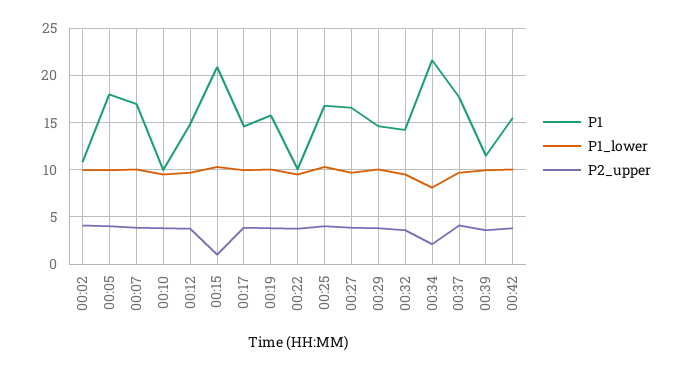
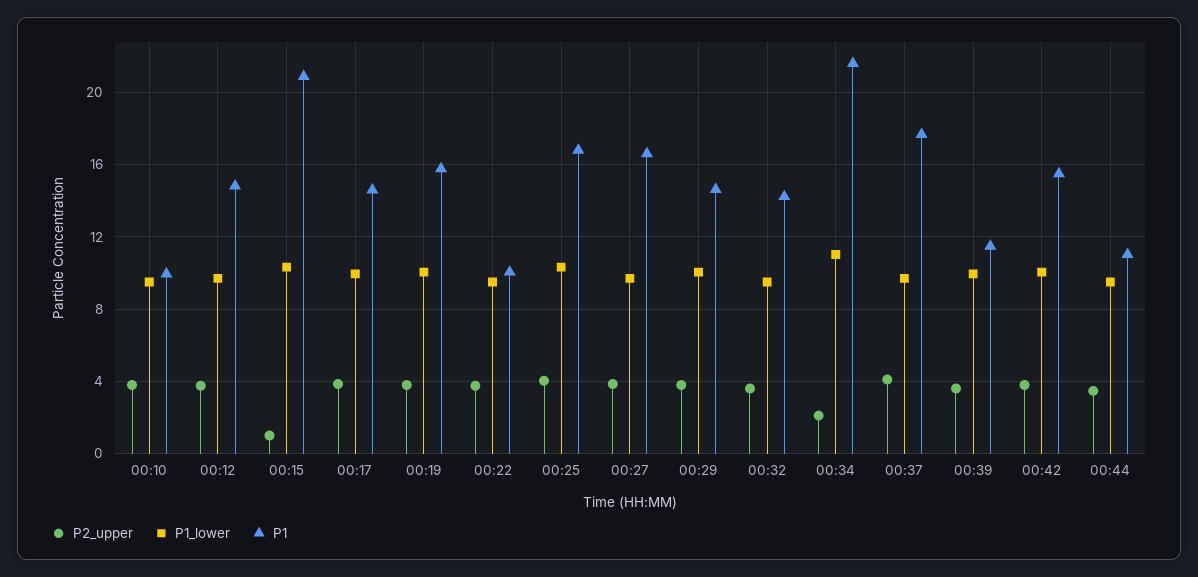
P1, 00:02: 11 -> none
P1_lower, 00:02: 10 -> none
P2_upper, 00:02: 4 -> none
P1, 00:05: 18 -> none
P1_lower, 00:05: 10 -> none
P2_upper, 00:05: 4 -> none
P1, 00:07: 17 -> none
P1_lower, 00:07: 10 -> none
P2_upper, 00:07: 4 -> none
P1_lower, 00:34: 8 -> 11
P2_upper, 00:44: none -> 3.5
P1_lower, 00:44: none -> 9.5
P1, 00:44: none -> 11

